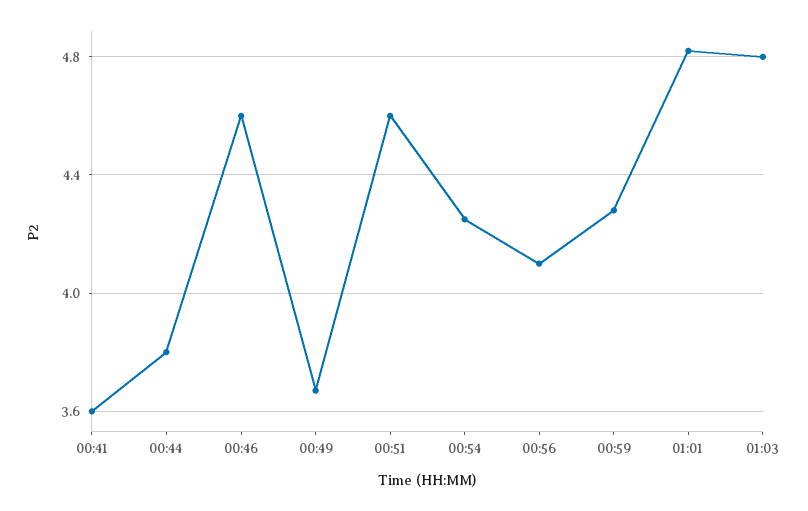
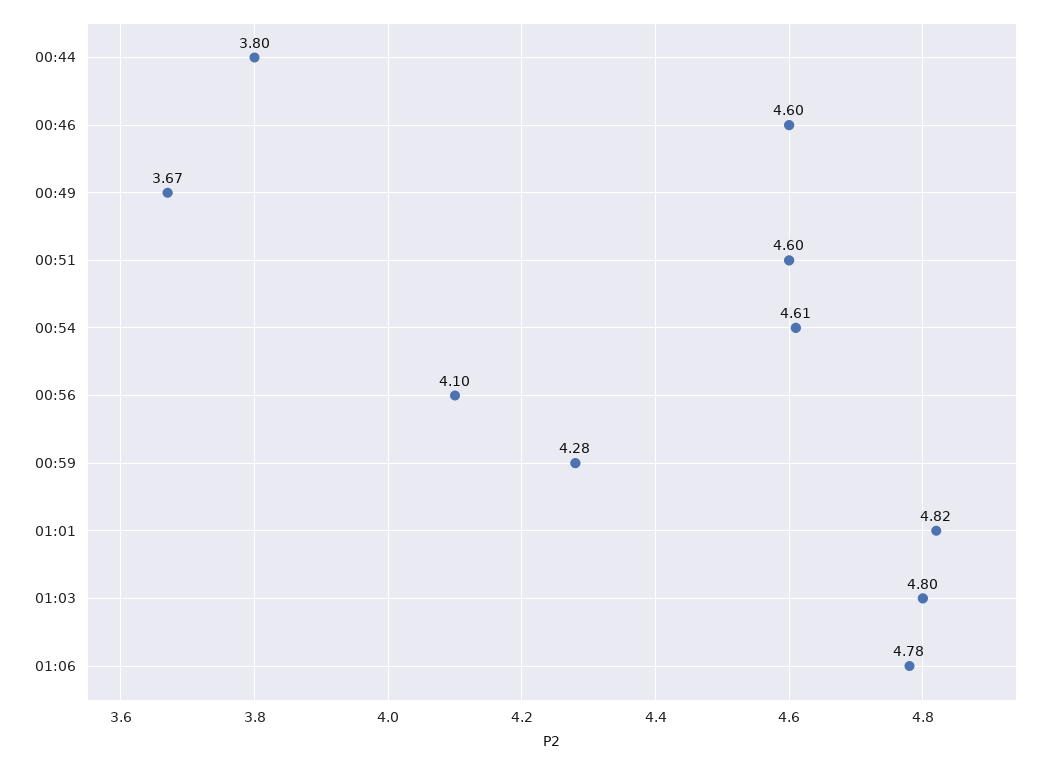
00:41: 3.6 -> none
00:54: 4.25 -> 4.61
01:06: none -> 4.78

